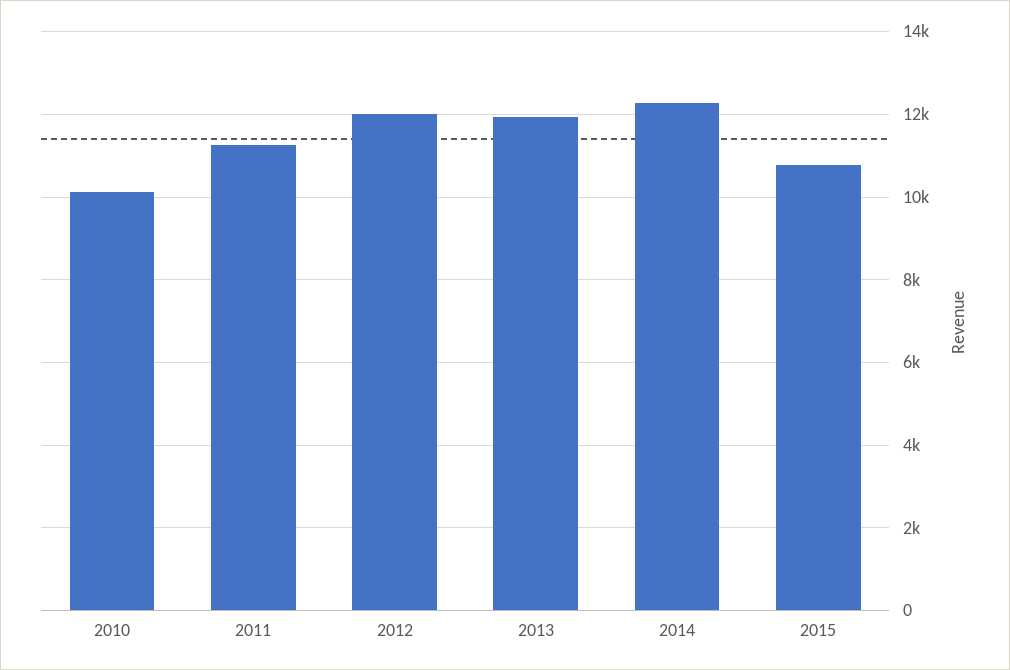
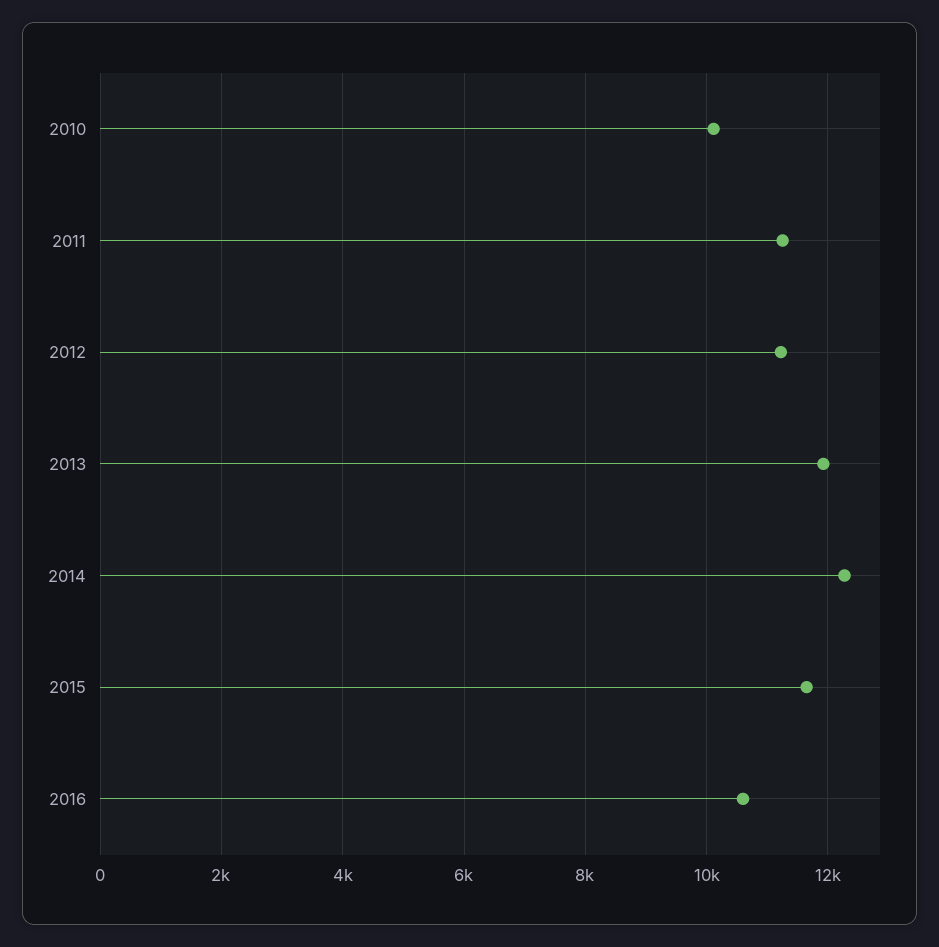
2012: 12000 -> 11200
2015: 10800 -> 11600
2016: none -> 10600

